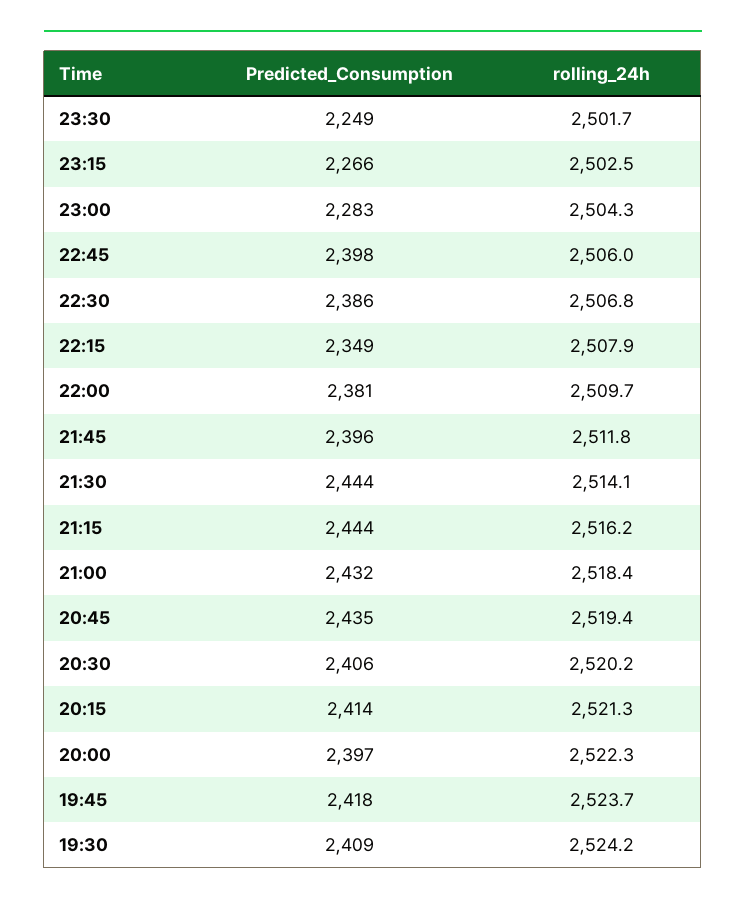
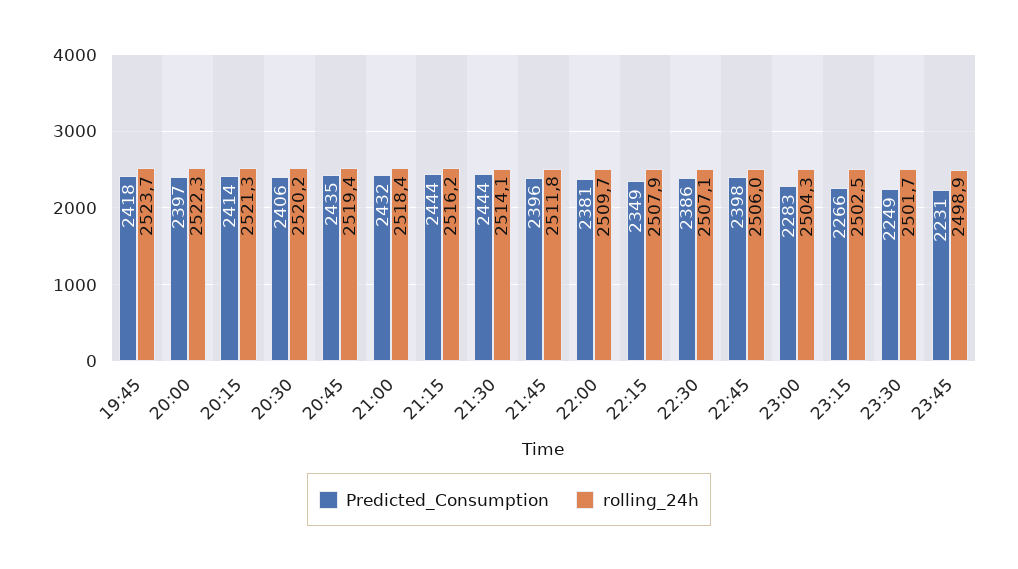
rolling_24h, 22:30: 2506.8 -> 2507.1
Predicted_Consumption, 19:30: 2409 -> none
rolling_24h, 19:30: 2524.2 -> none
Predicted_Consumption, 23:45: none -> 2231
rolling_24h, 23:45: none -> 2498.9

